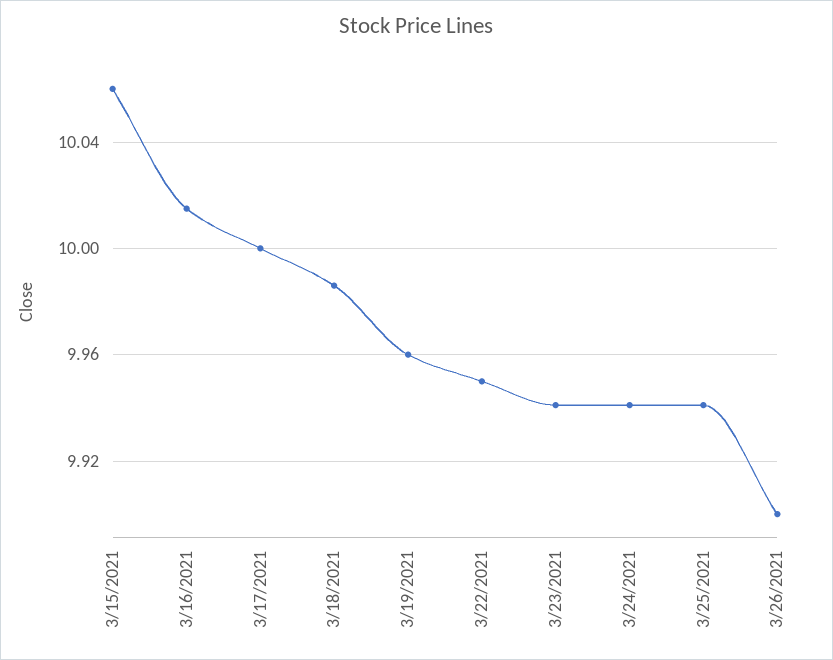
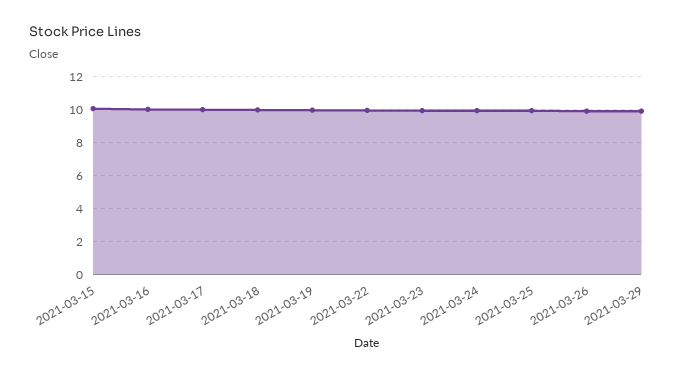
2021-03-29: none -> 10

